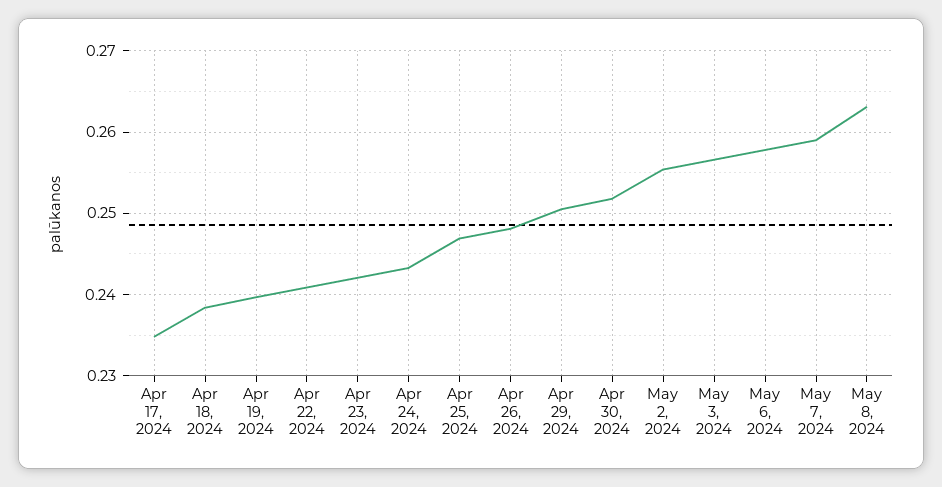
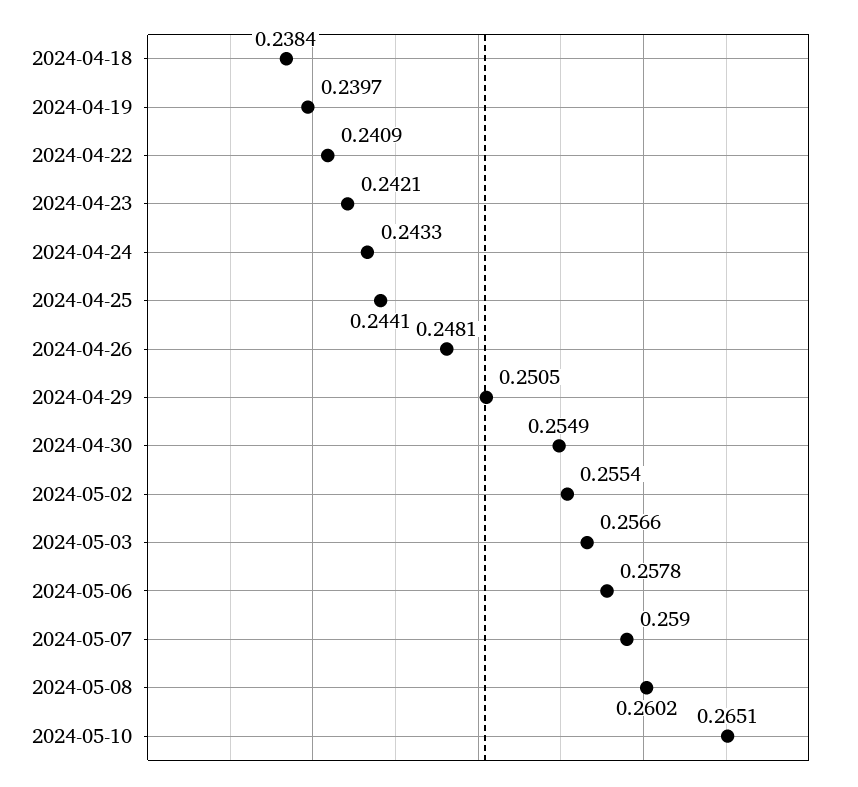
Apr 17, 2024: 0.235 -> none
Apr 25, 2024: 0.247 -> 0.2441
Apr 30, 2024: 0.252 -> 0.2549
May 8, 2024: 0.263 -> 0.2602
2024-05-10: none -> 0.2651

